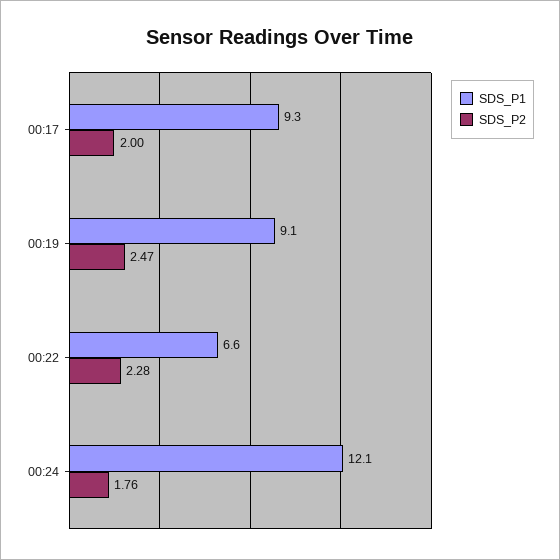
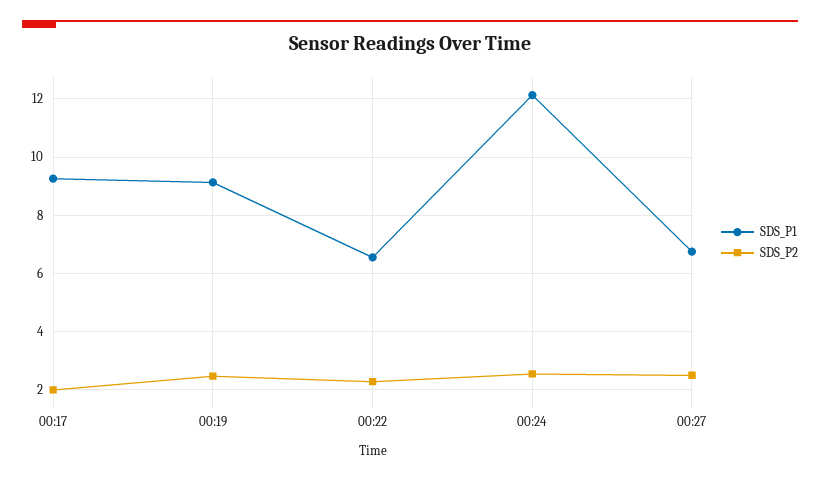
SDS_P2, 00:24: 1.76 -> 2.5
SDS_P1, 00:27: none -> 6.75
SDS_P2, 00:27: none -> 2.5

